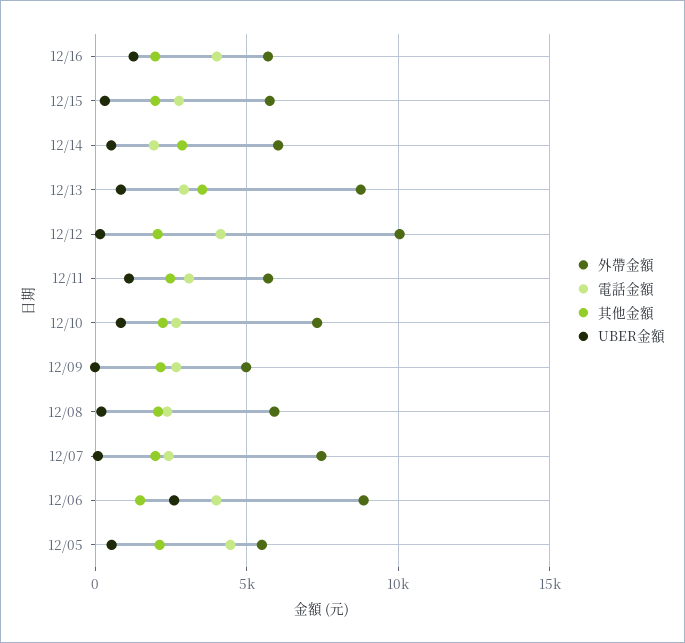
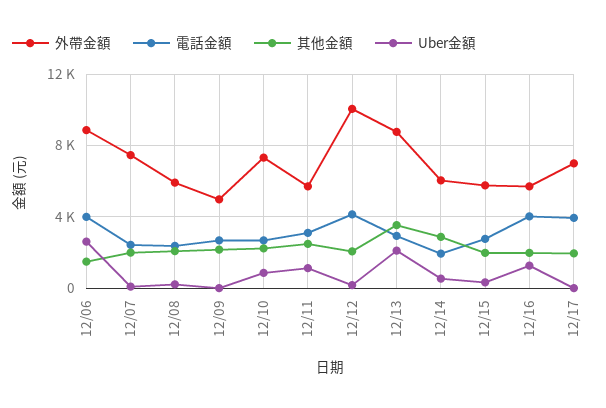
UBER金額, 12/13: 1000 -> 2000
外帶金額, 12/05: 5500 -> none
電話金額, 12/05: 4500 -> none
其他金額, 12/05: 2000 -> none
UBER金額, 12/05: 500 -> none
外帶金額, 12/17: none -> 7000
電話金額, 12/17: none -> 4000
其他金額, 12/17: none -> 2000
UBER金額, 12/17: none -> 0

